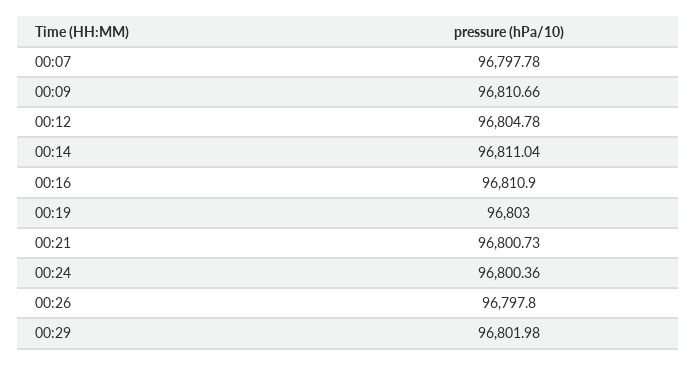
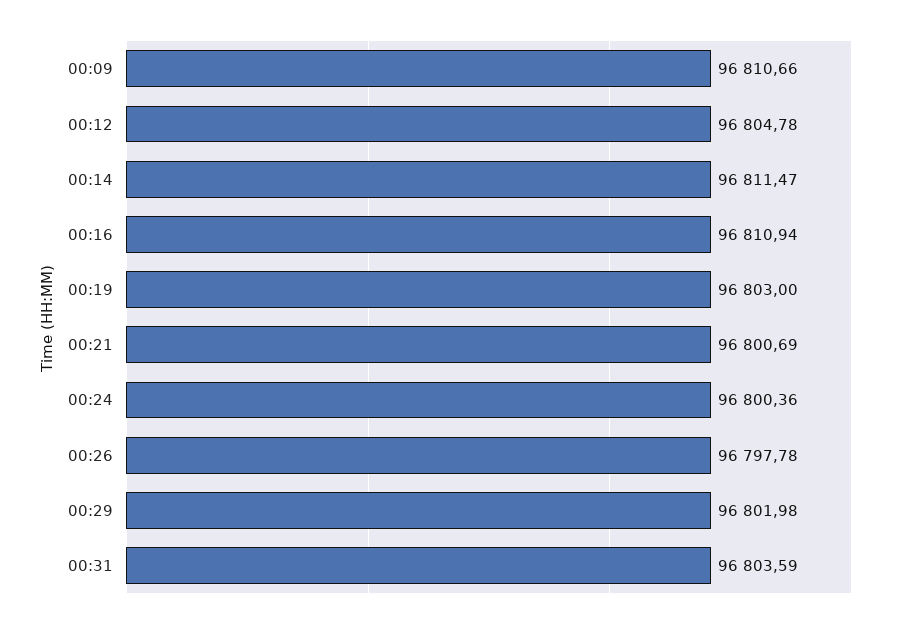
00:07: 96797.78 -> none
00:14: 96811.04 -> 96811.47
00:16: 96810.9 -> 96810.94
00:21: 96800.73 -> 96800.69
00:26: 96797.8 -> 96797.78
00:31: none -> 96803.59

